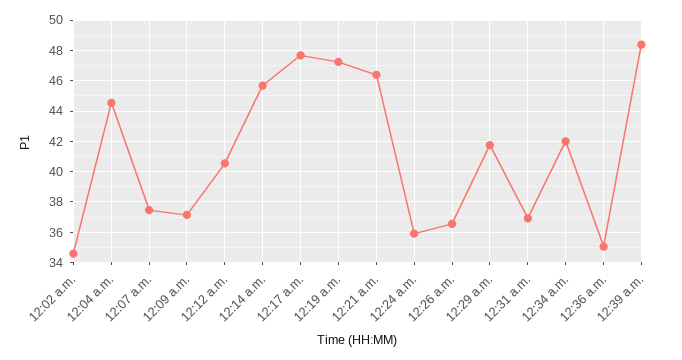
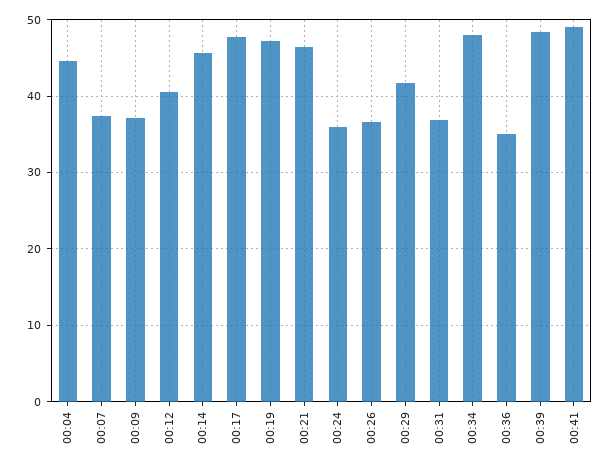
12:02 a.m.: 34.5 -> none
12:34 a.m.: 42 -> 48
00:41: none -> 49

